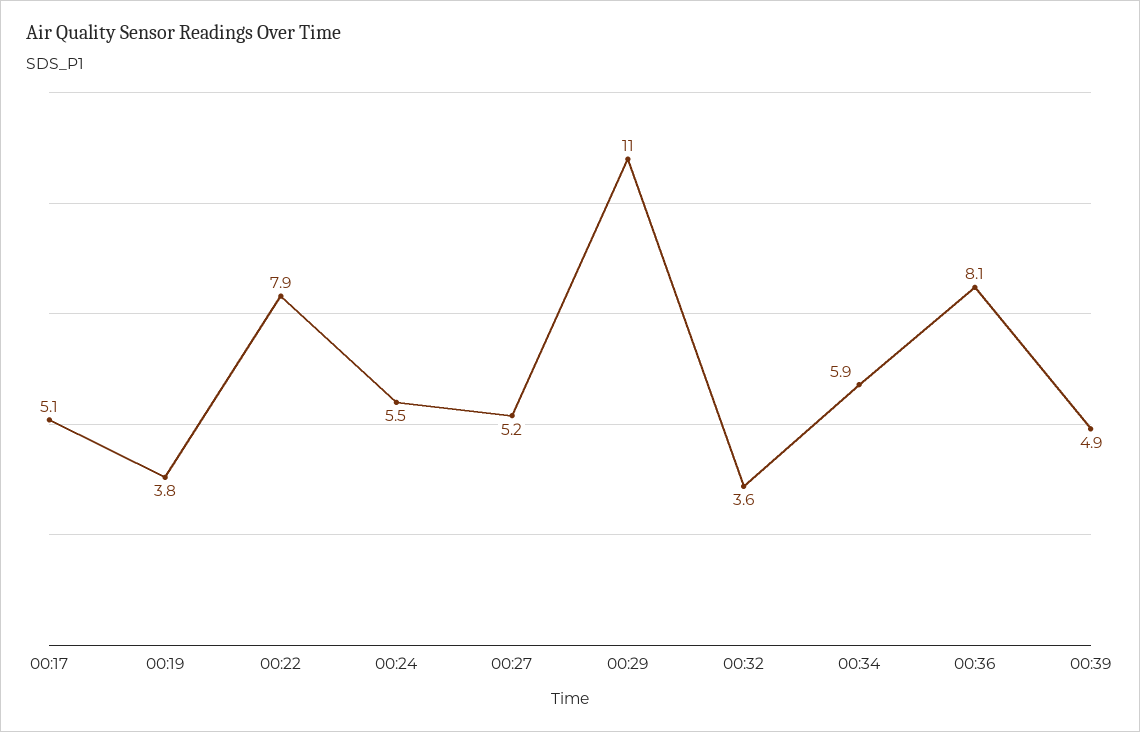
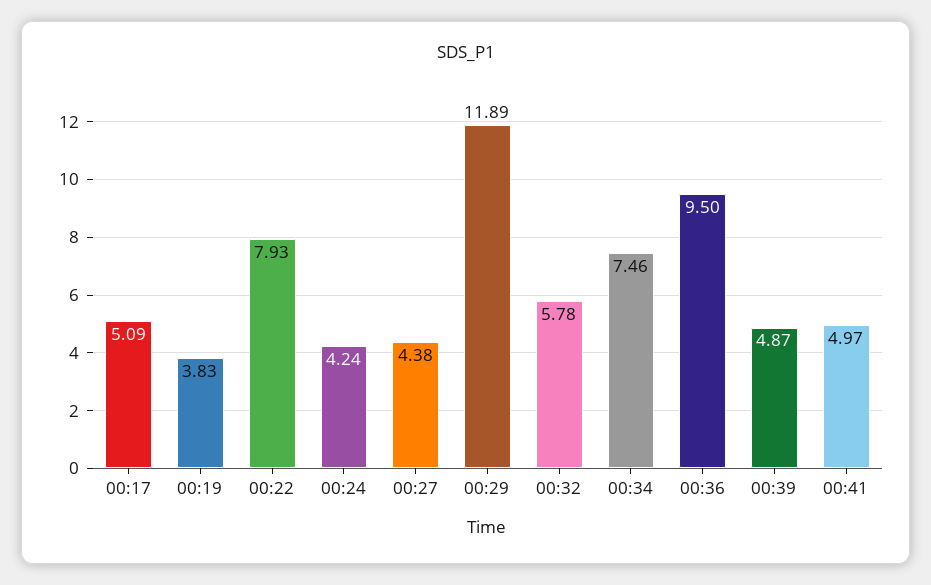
00:24: 5.5 -> 4.24
00:27: 5.2 -> 4.38
00:29: 11 -> 11.89
00:32: 3.6 -> 5.78
00:34: 5.9 -> 7.46
00:36: 8.1 -> 9.5
00:41: none -> 4.97

